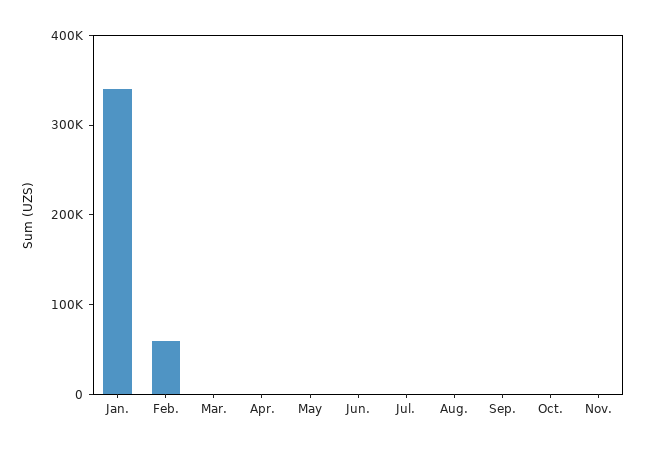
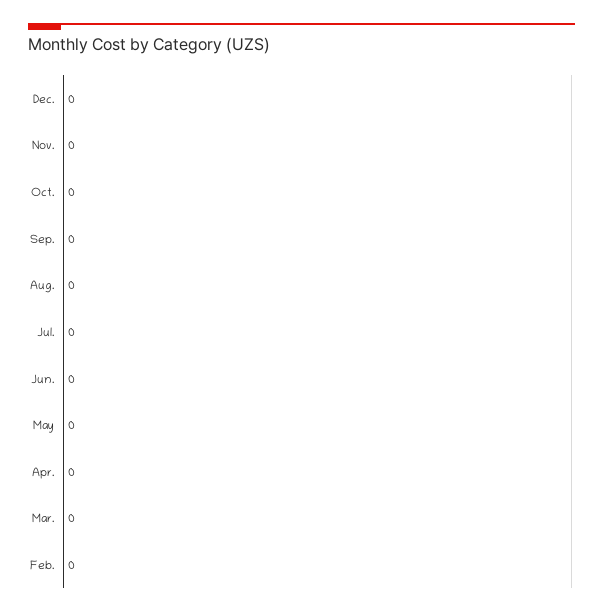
Jan.: 340000 -> none
Feb.: 60000 -> 0
Dec.: none -> 0

